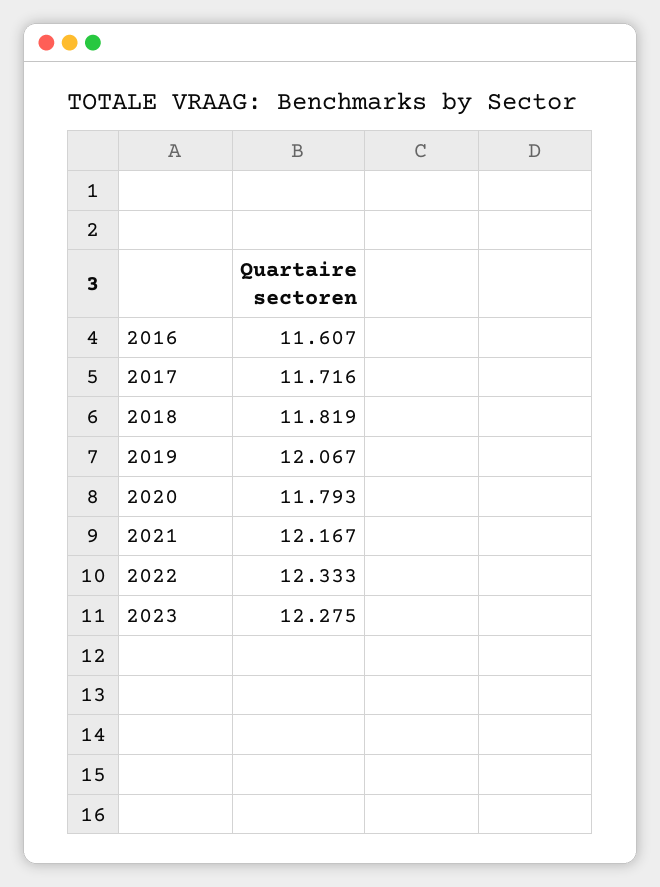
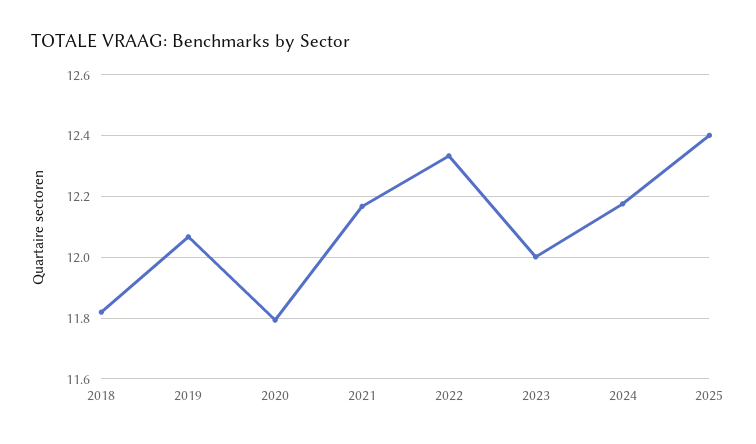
2016: 11.607 -> none
2017: 11.716 -> none
2023: 12.275 -> 12
2024: none -> 12.18
2025: none -> 12.4

